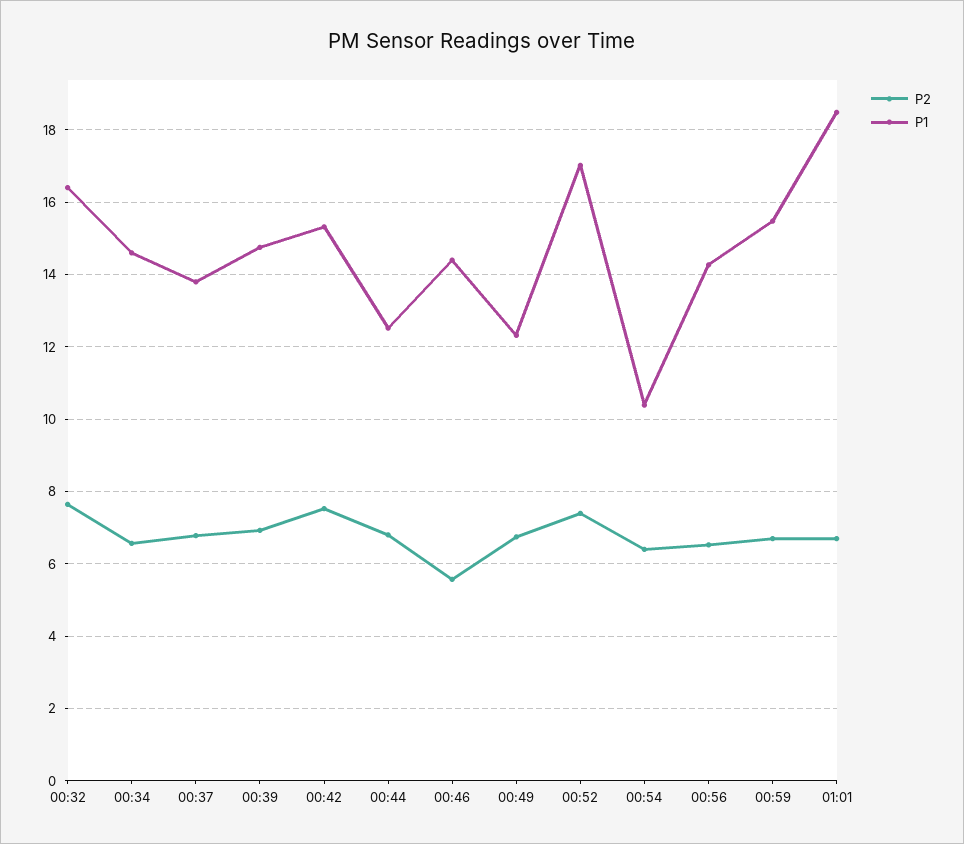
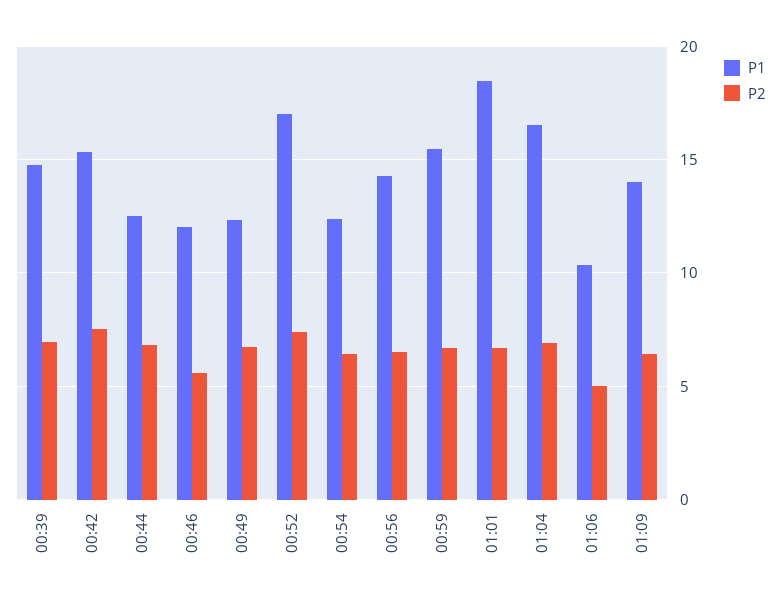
P2, 00:32: 7.6 -> none
P1, 00:32: 16.4 -> none
P2, 00:34: 6.6 -> none
P1, 00:34: 14.6 -> none
P2, 00:37: 6.8 -> none
P1, 00:37: 13.8 -> none
P1, 00:46: 14.4 -> 12
P1, 00:54: 10.4 -> 12.5
P1, 01:04: none -> 16.5
P2, 01:04: none -> 7
P1, 01:06: none -> 10.5
P2, 01:06: none -> 5
P1, 01:09: none -> 14
P2, 01:09: none -> 6.5

